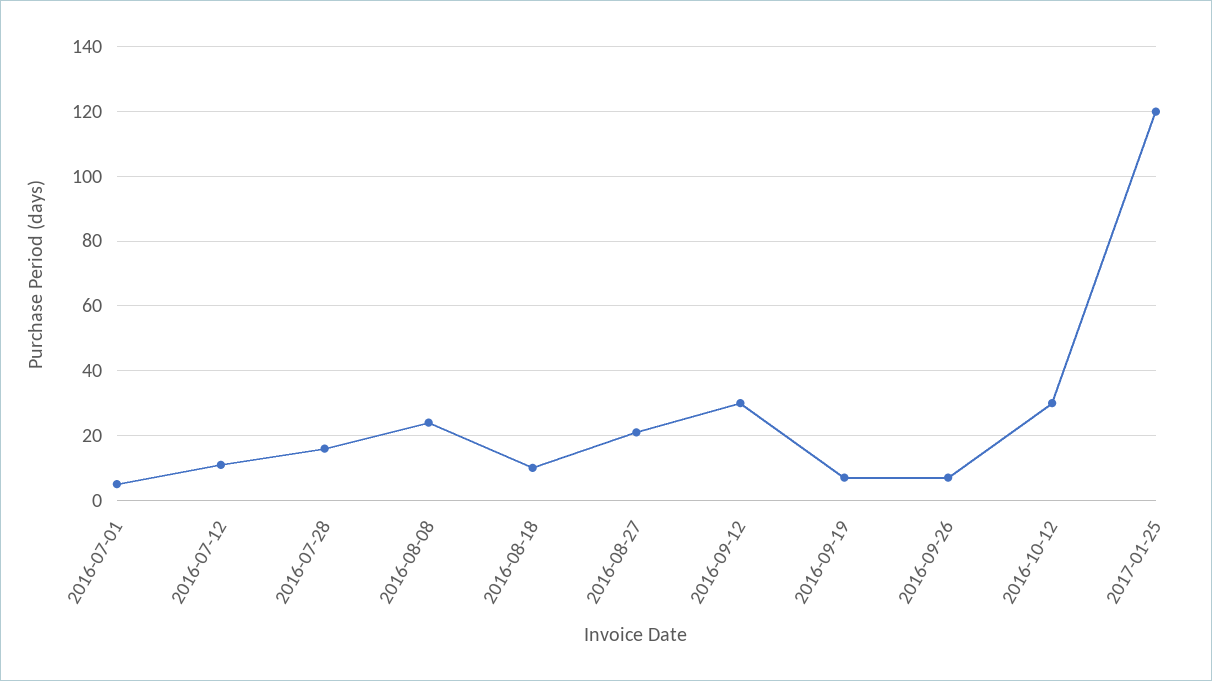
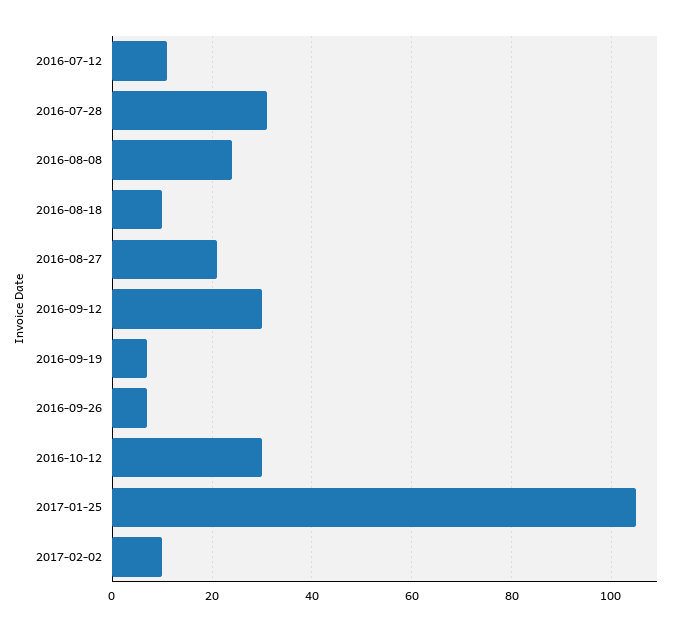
2016-07-01: 5 -> none
2016-07-28: 15 -> 30
2017-01-25: 120 -> 105
2017-02-02: none -> 10

